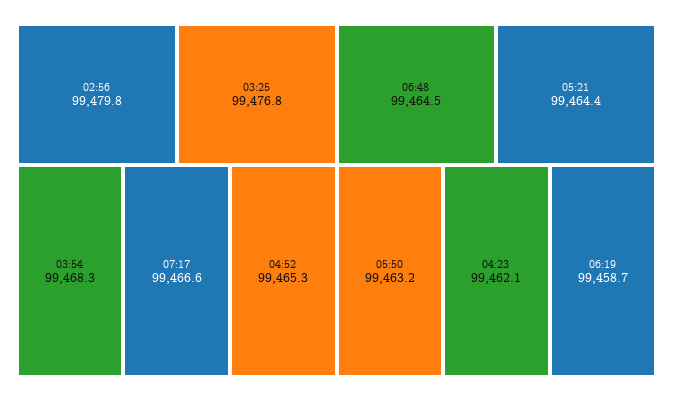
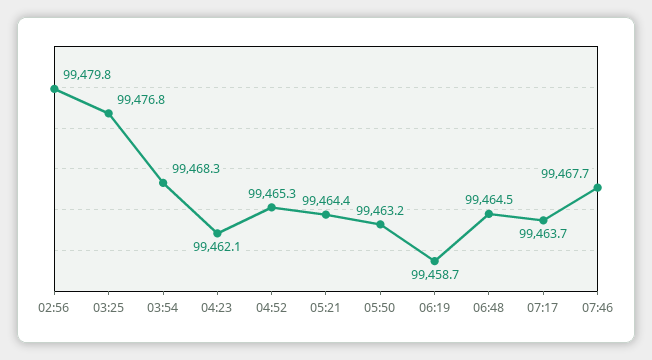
07:17: 99466.6 -> 99463.7
07:46: none -> 99467.7

